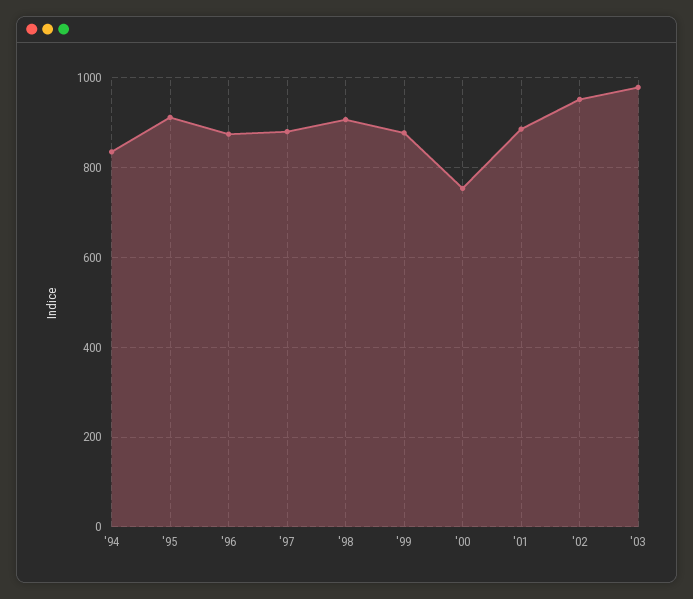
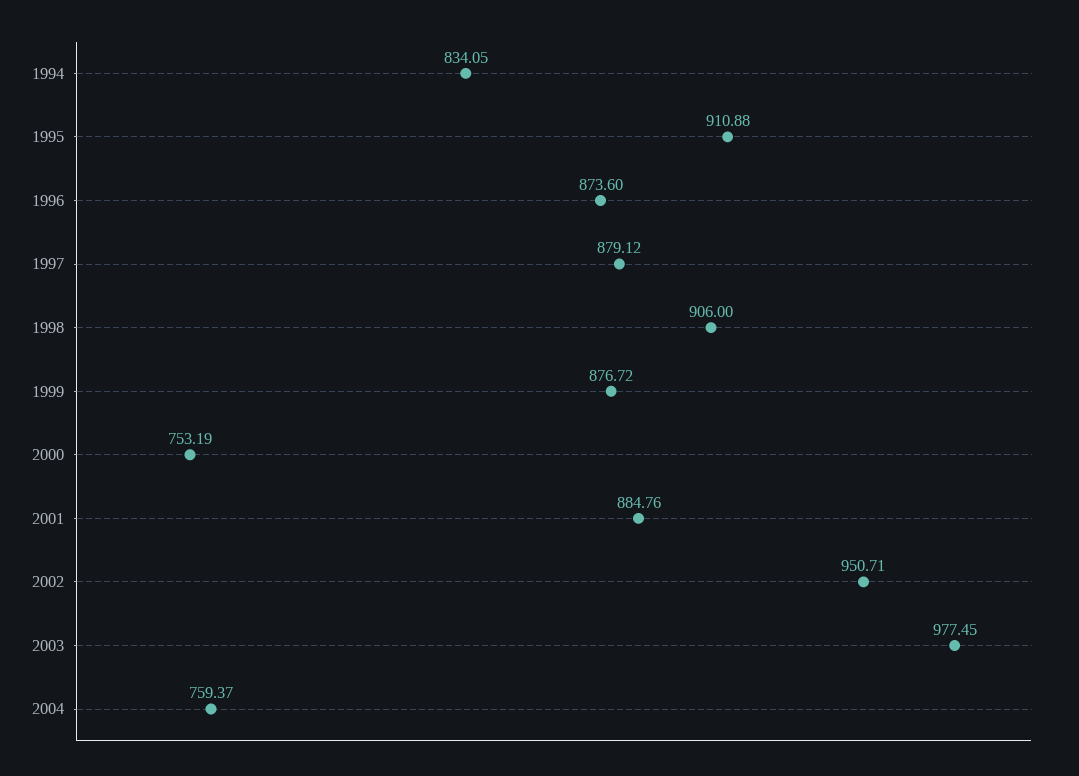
2004: none -> 759.37

